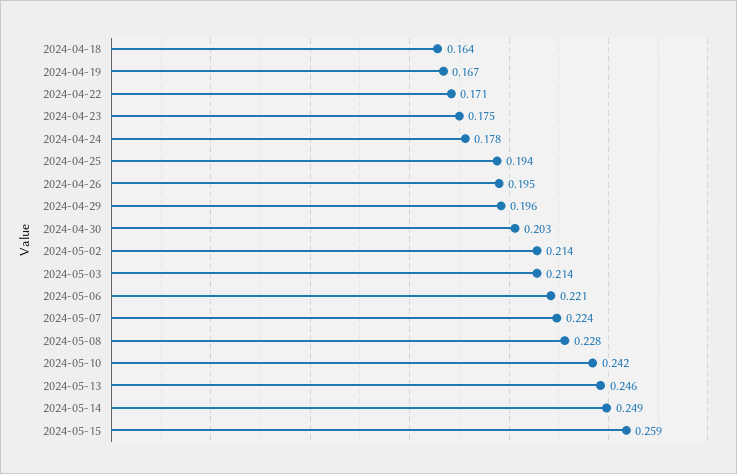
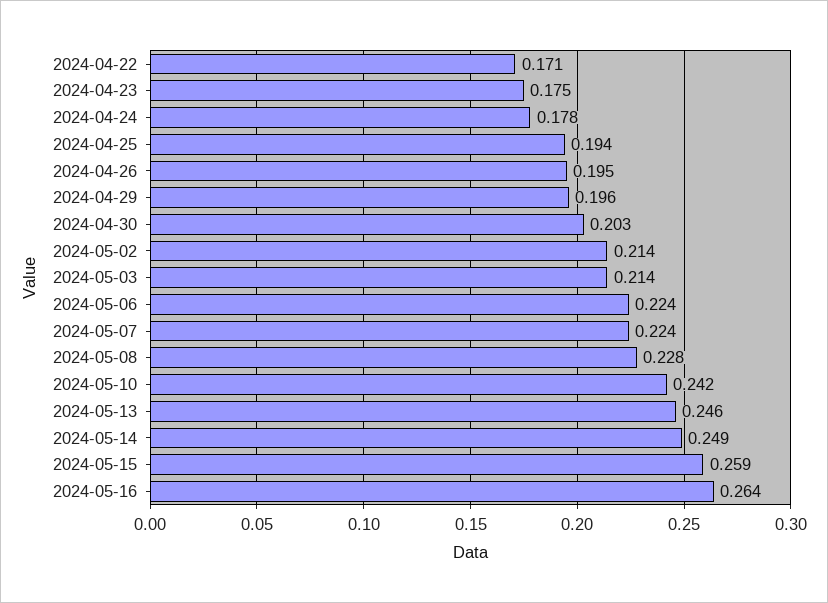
2024-04-18: 0.164 -> none
2024-04-19: 0.167 -> none
2024-05-06: 0.221 -> 0.224
2024-05-16: none -> 0.264

